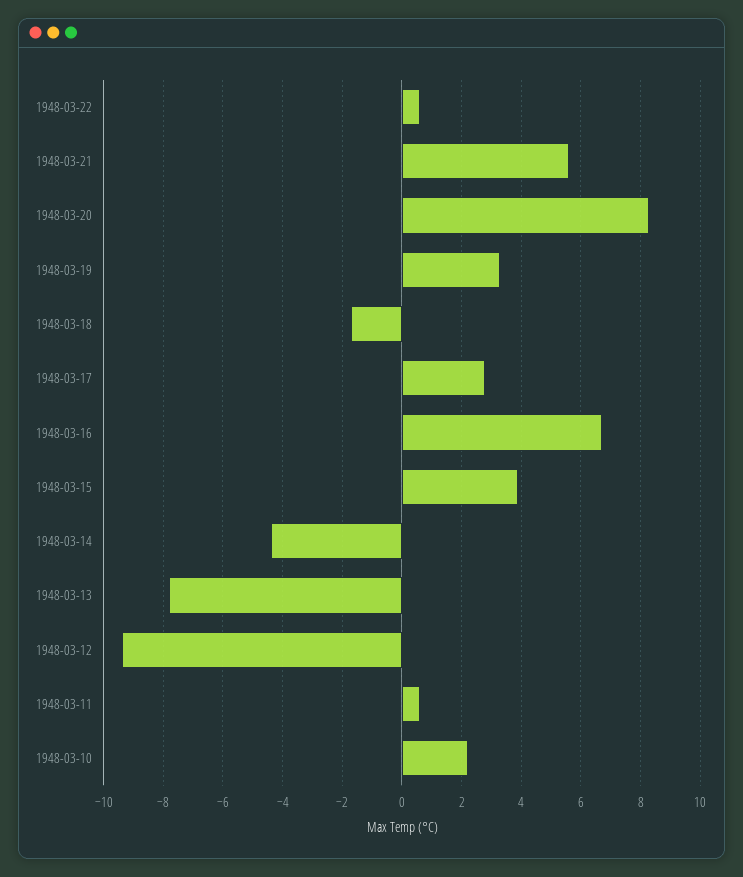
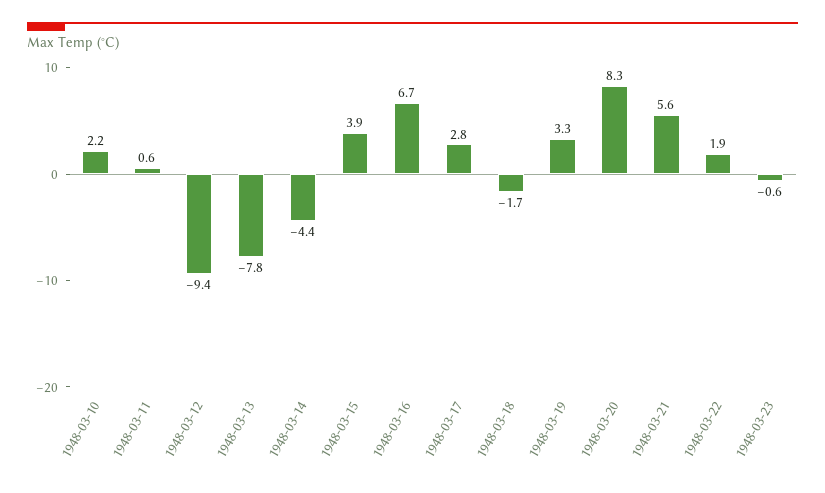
1948-03-22: 0.5 -> 1.9
1948-03-23: none -> -0.6

